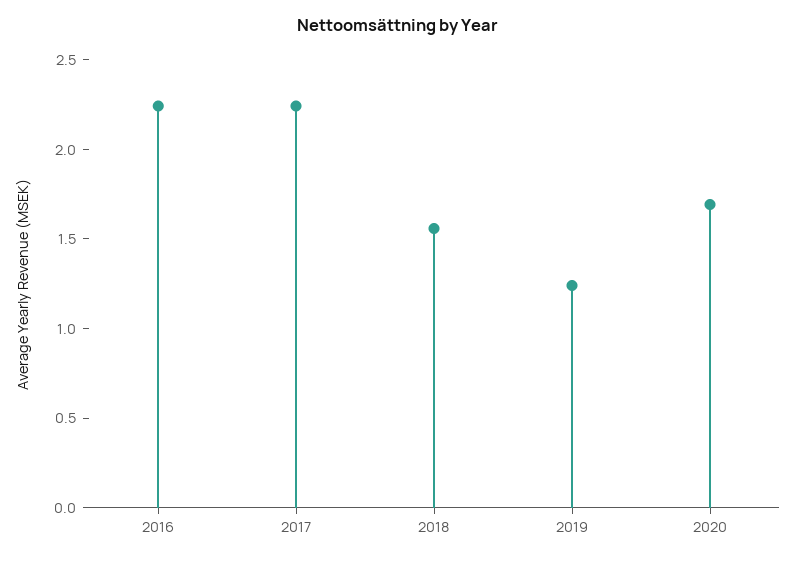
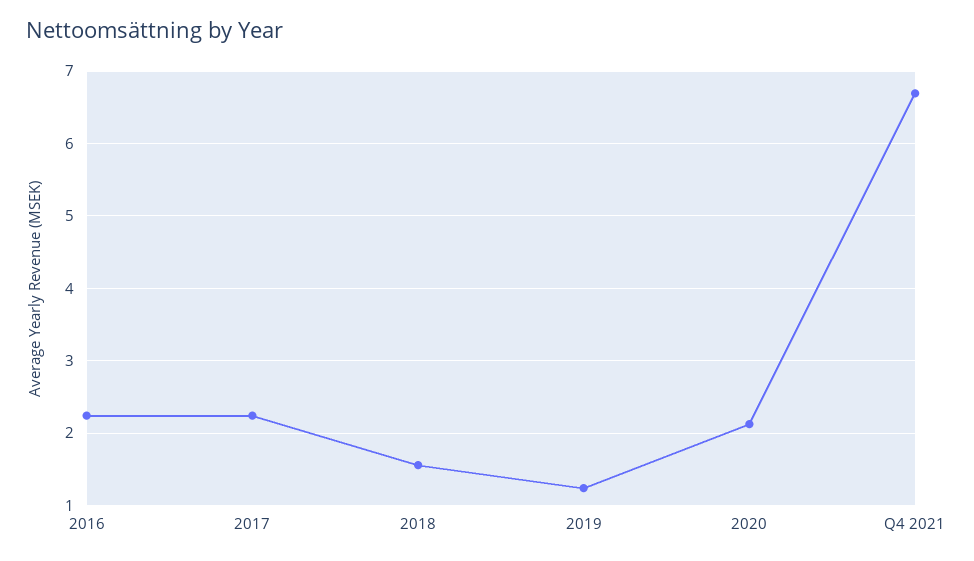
2020: 1.7 -> 2.1
Q4 2021: none -> 6.7

